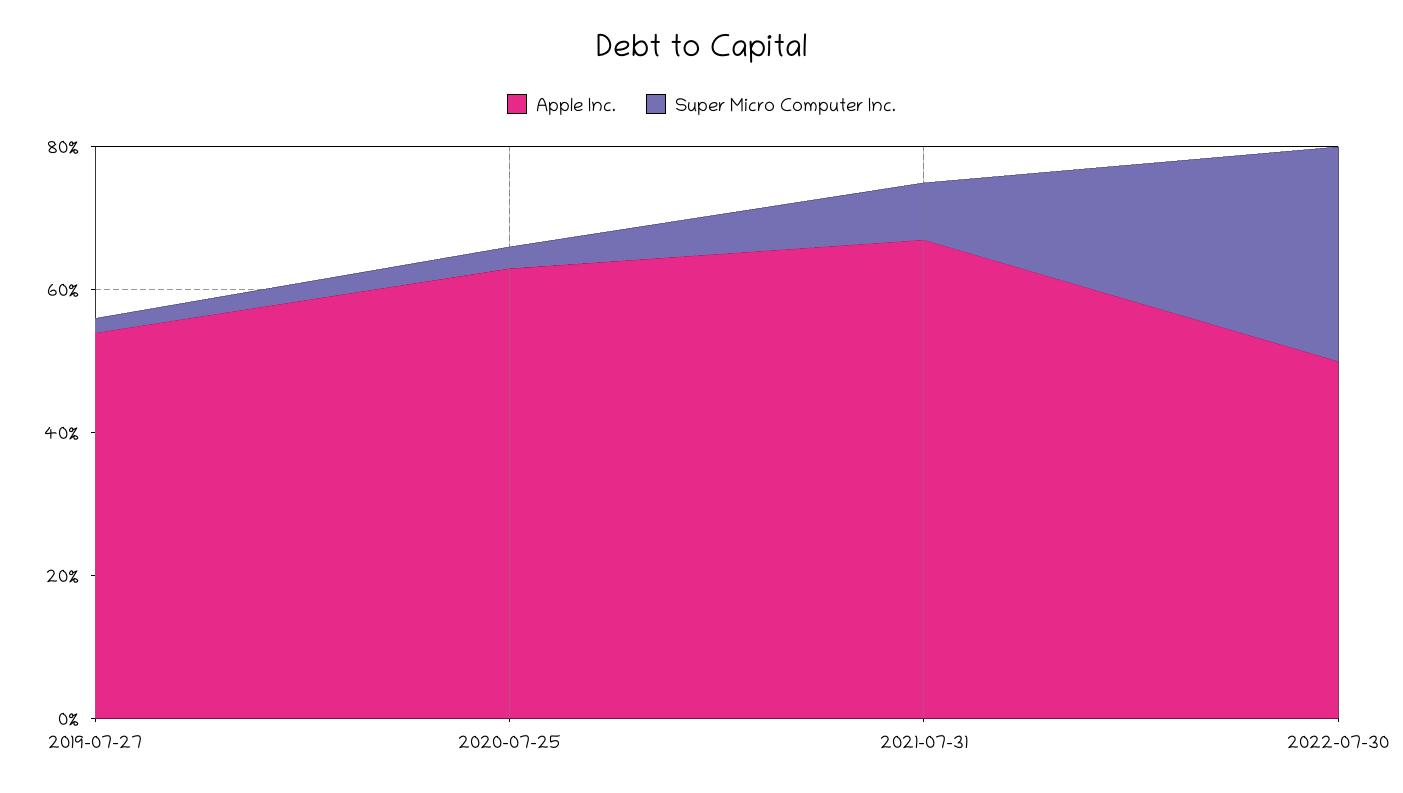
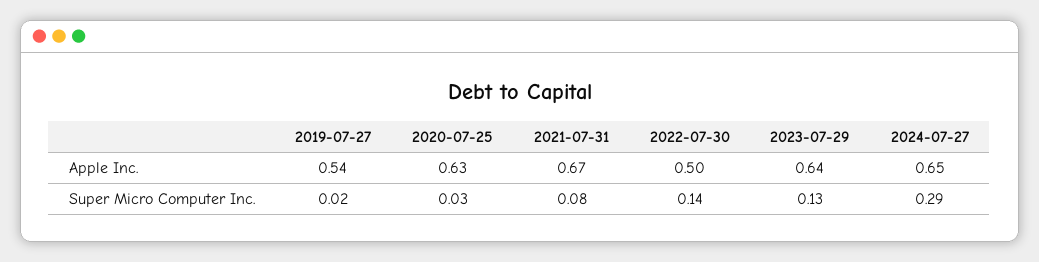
Super Micro Computer Inc., 2022-07-30: 0.3 -> 0.14
Apple Inc., 2023-07-29: none -> 0.64
Apple Inc., 2024-07-27: none -> 0.65
Super Micro Computer Inc., 2023-07-29: none -> 0.13
Super Micro Computer Inc., 2024-07-27: none -> 0.29

